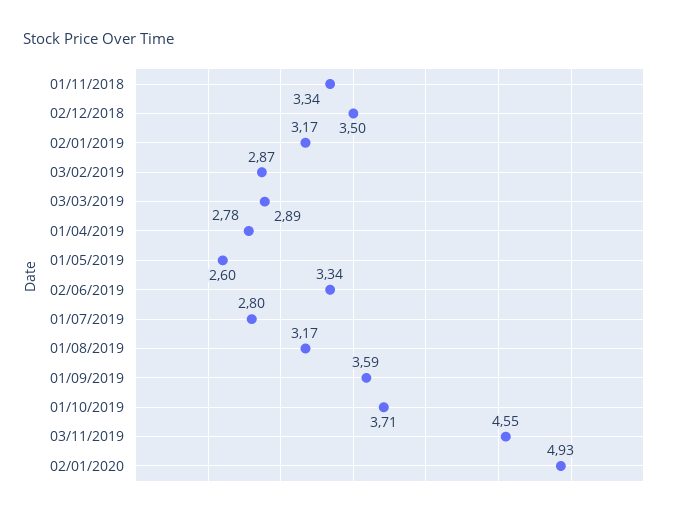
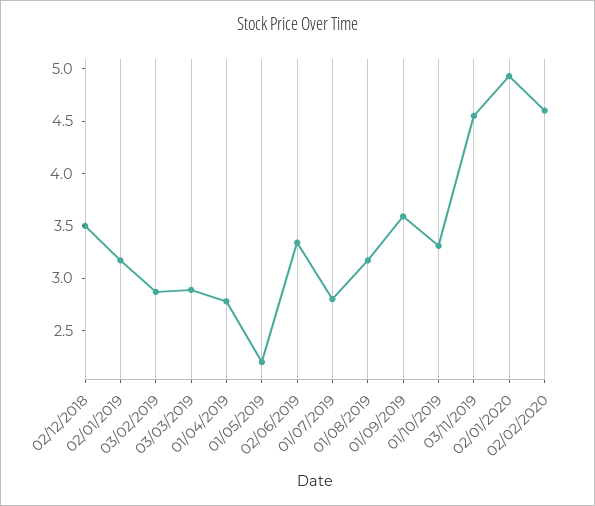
01/11/2018: 3.34 -> none
01/05/2019: 2.6 -> 2.2
01/10/2019: 3.71 -> 3.3
02/02/2020: none -> 4.6

